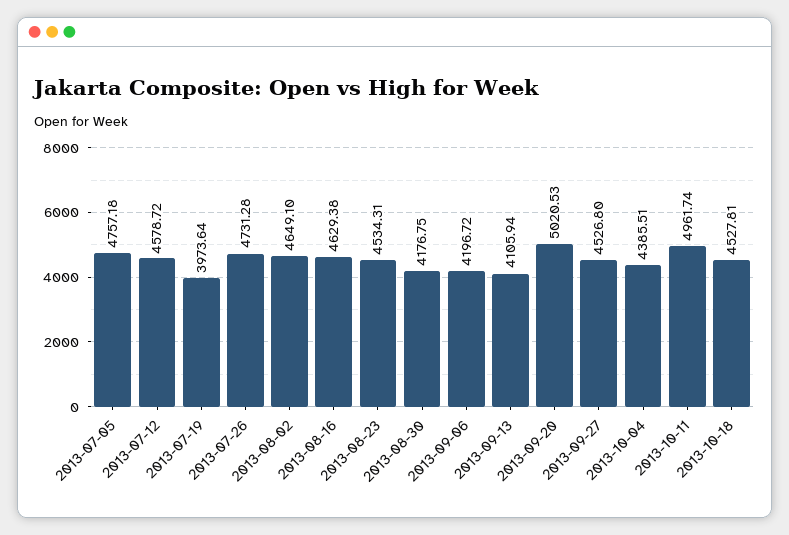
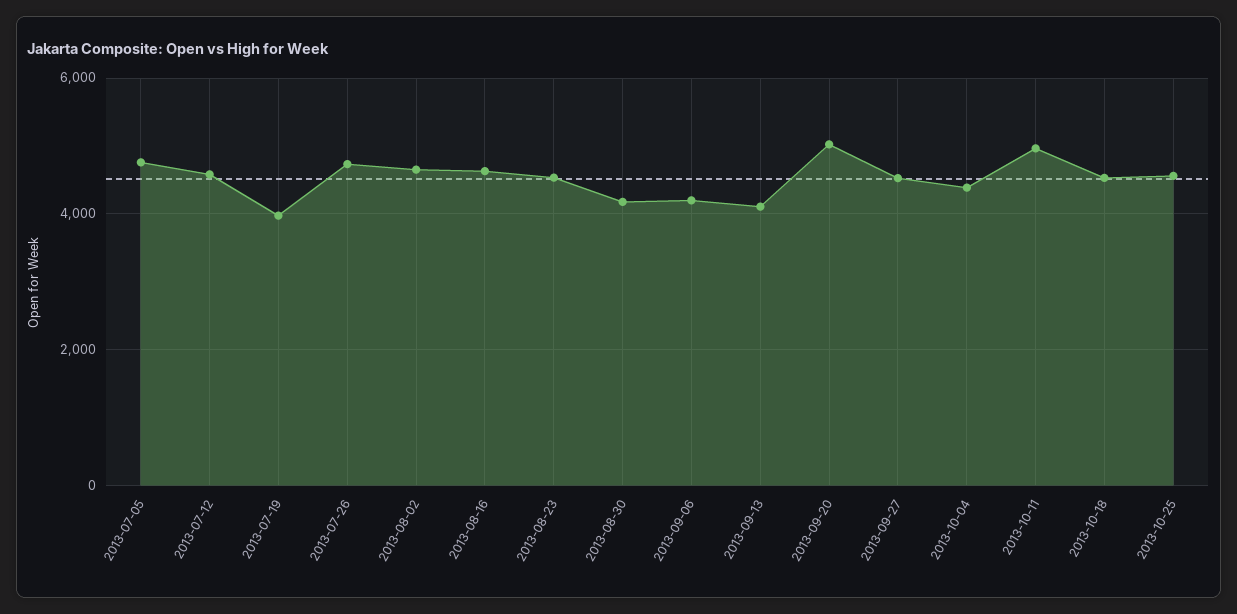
2013-10-25: none -> 4600

